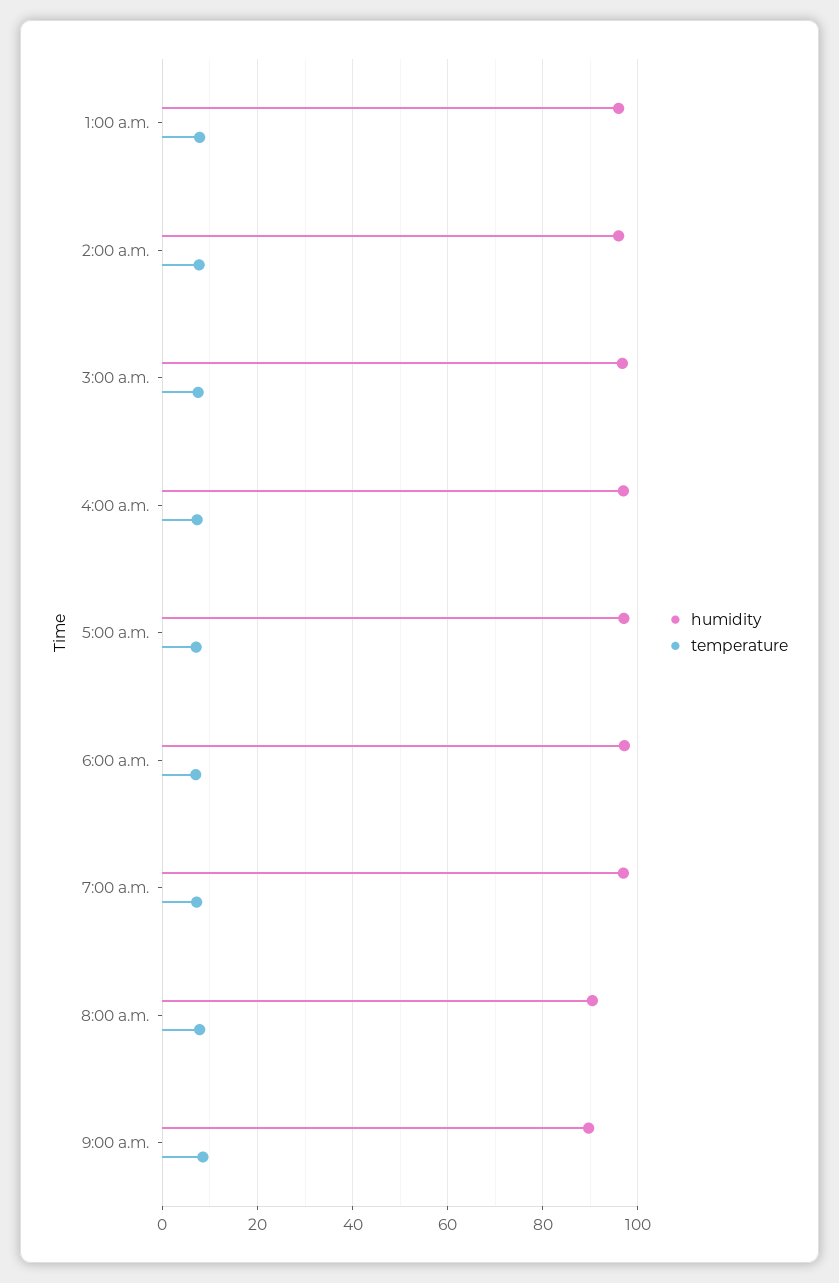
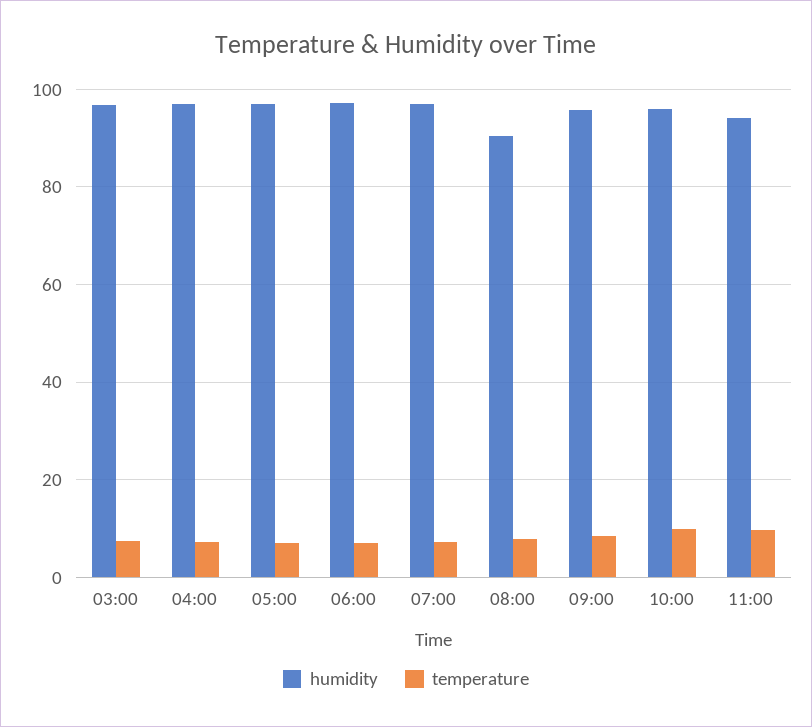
humidity, 1:00 a.m.: 96 -> none
temperature, 1:00 a.m.: 8 -> none
humidity, 2:00 a.m.: 96 -> none
temperature, 2:00 a.m.: 8 -> none
humidity, 9:00 a.m.: 90 -> 96
humidity, 10:00: none -> 96
temperature, 10:00: none -> 10
humidity, 11:00: none -> 94
temperature, 11:00: none -> 10

